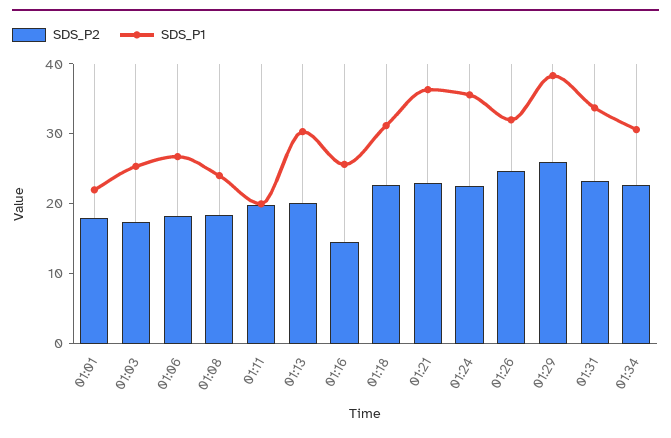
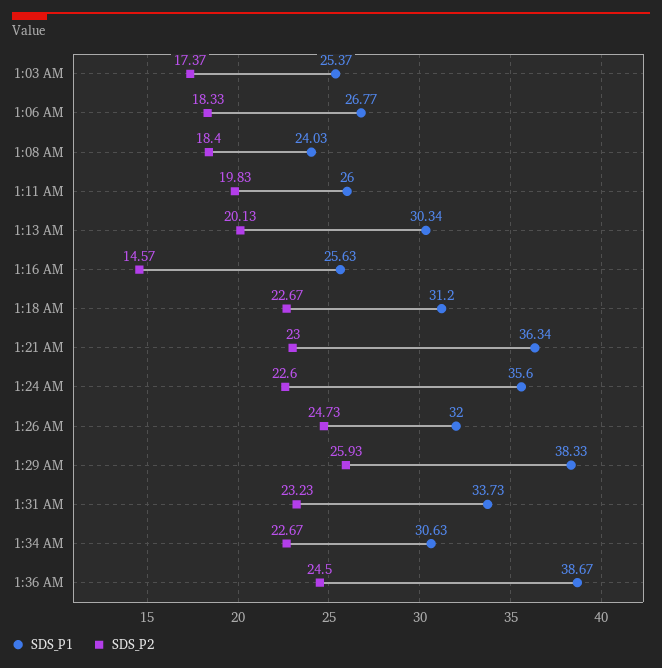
SDS_P2, 01:01: 18 -> none
SDS_P1, 01:01: 22 -> none
SDS_P1, 01:11: 20 -> 26
SDS_P1, 1:36 AM: none -> 38.67
SDS_P2, 1:36 AM: none -> 24.5

